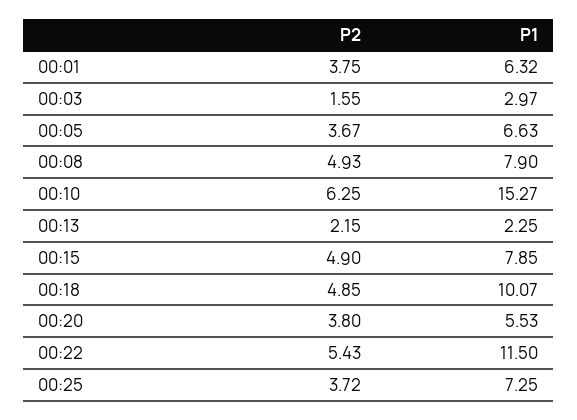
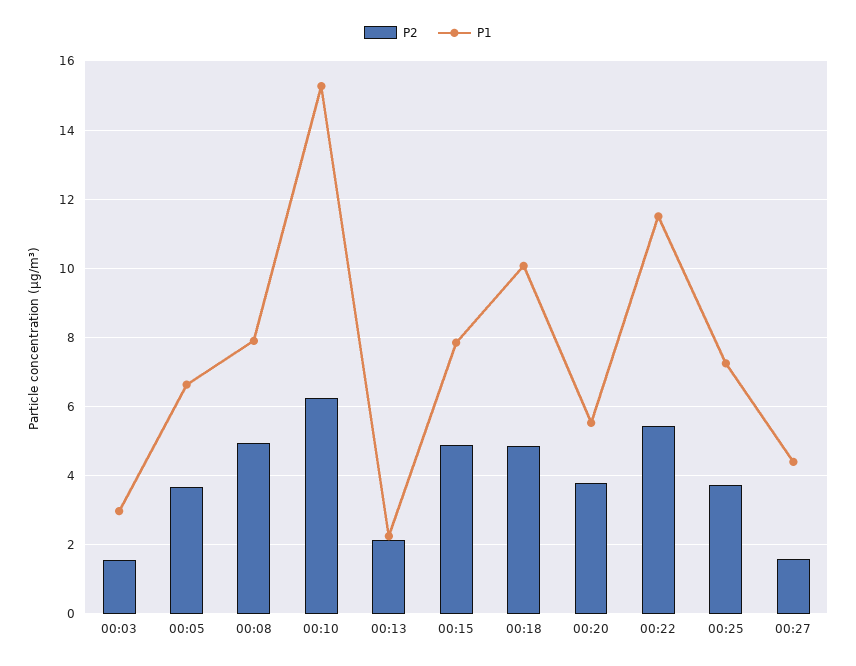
P2, 00:01: 3.75 -> none
P1, 00:01: 6.32 -> none
P2, 00:27: none -> 1.6
P1, 00:27: none -> 4.4

